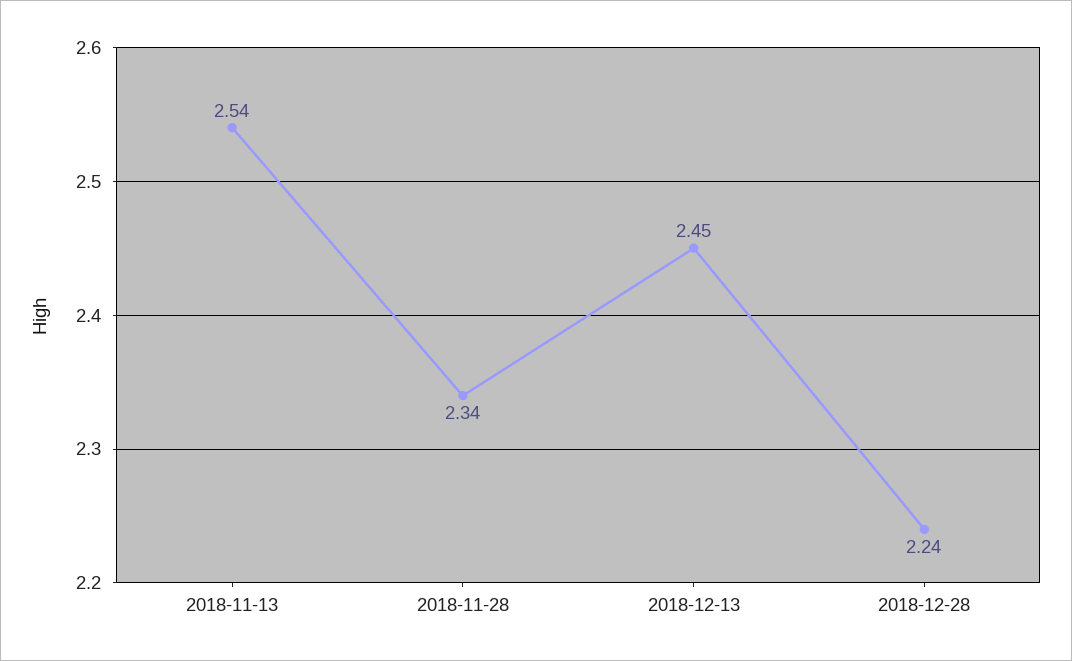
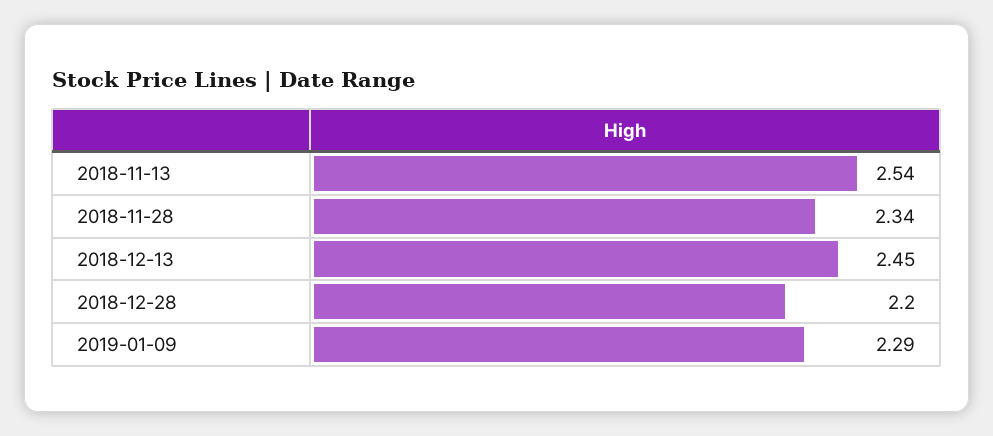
2018-12-28: 2.24 -> 2.2
2019-01-09: none -> 2.29

